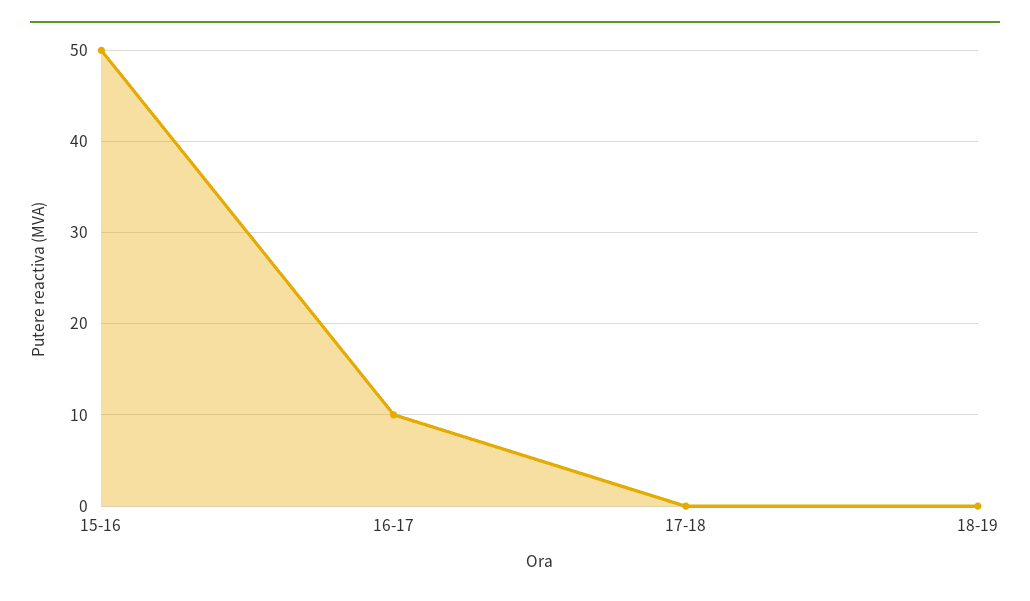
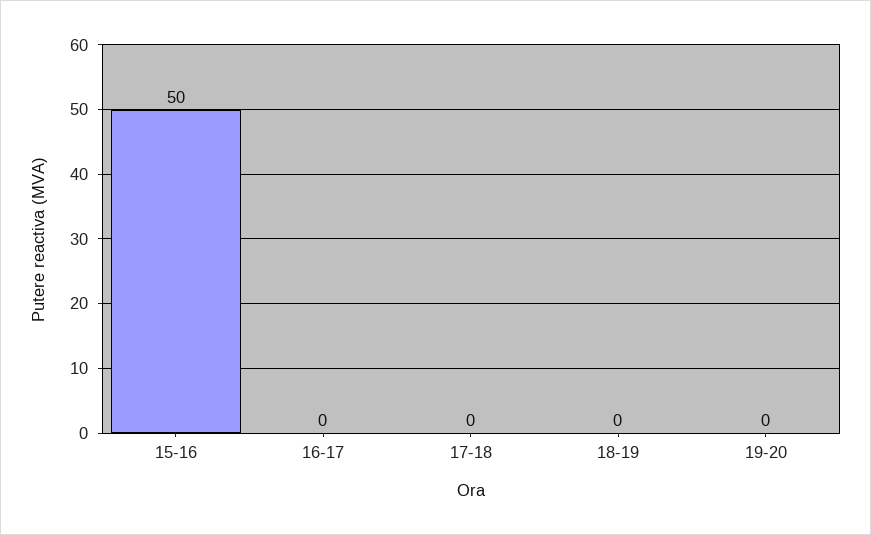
16-17: 10 -> 0
19-20: none -> 0

